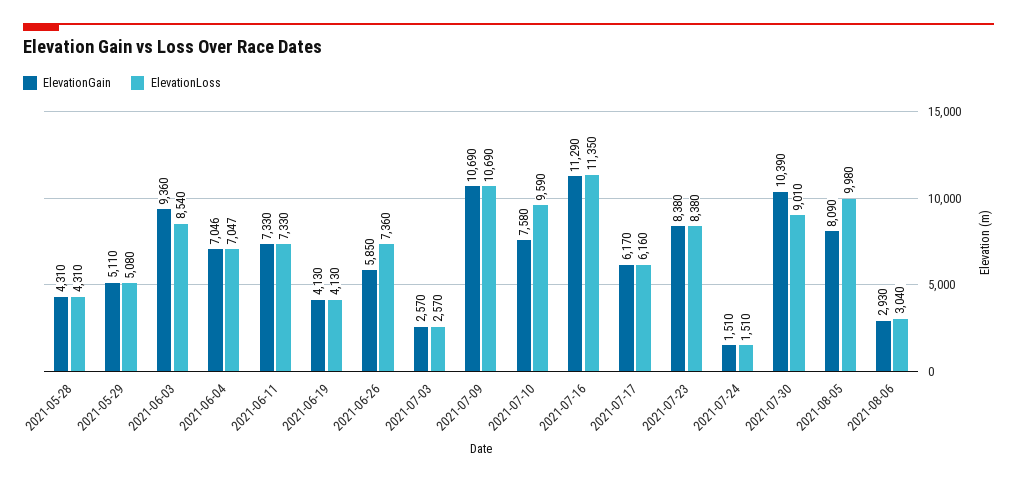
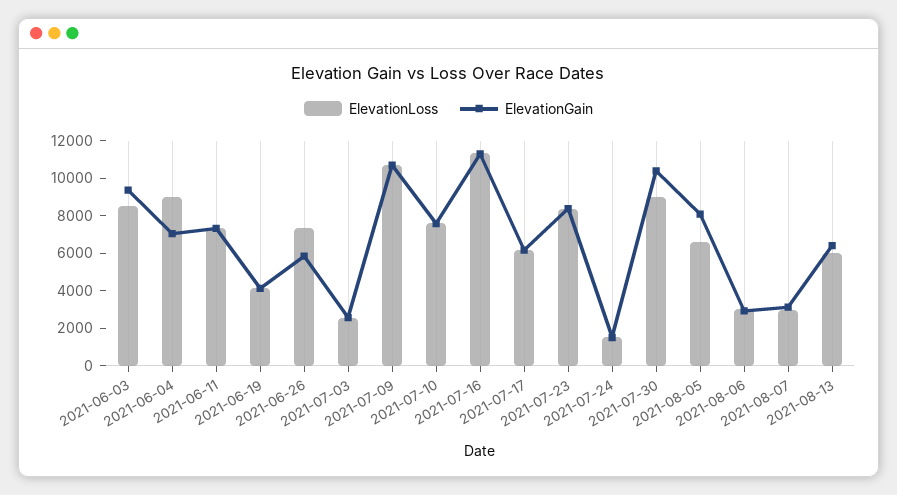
ElevationGain, 2021-05-28: 4310 -> none
ElevationLoss, 2021-05-28: 4310 -> none
ElevationGain, 2021-05-29: 5110 -> none
ElevationLoss, 2021-05-29: 5080 -> none
ElevationLoss, 2021-06-04: 7047 -> 9000
ElevationLoss, 2021-07-10: 9590 -> 7500
ElevationLoss, 2021-08-05: 9980 -> 6500
ElevationLoss, 2021-08-07: none -> 3000
ElevationGain, 2021-08-07: none -> 3000
ElevationLoss, 2021-08-13: none -> 6000
ElevationGain, 2021-08-13: none -> 6500

